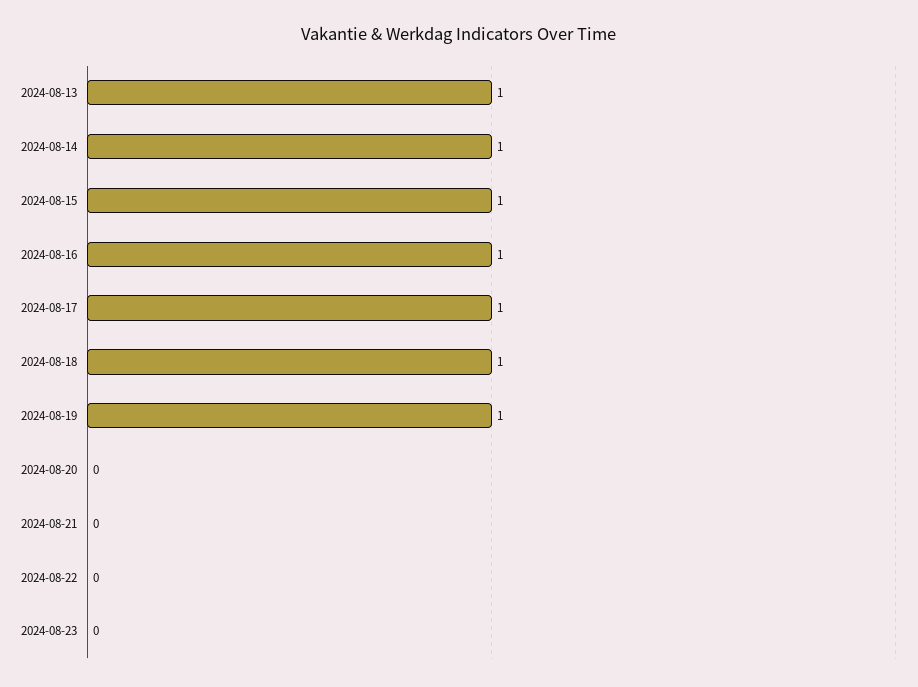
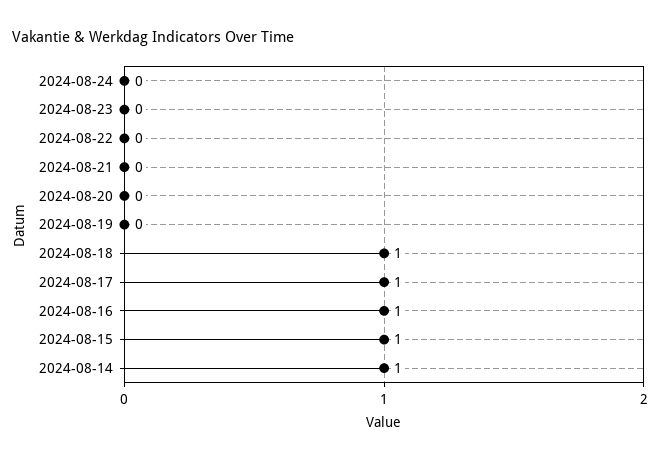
2024-08-13: 1 -> none
2024-08-19: 1 -> 0
2024-08-24: none -> 0

